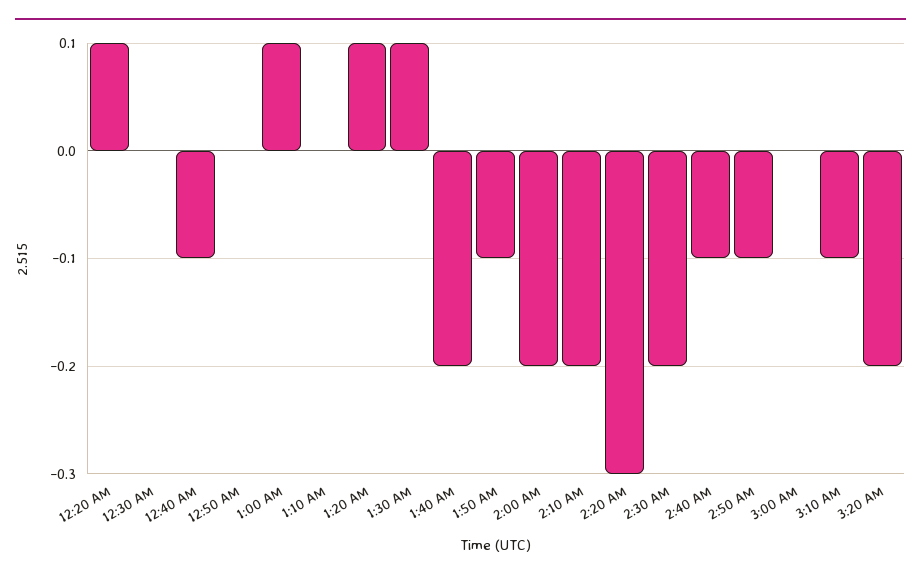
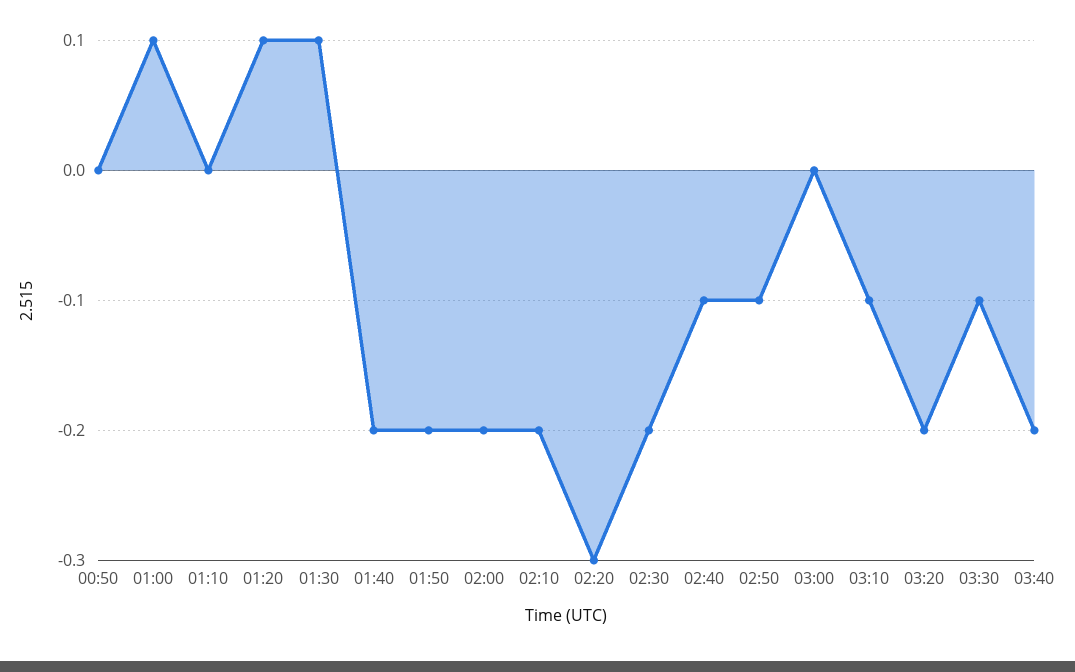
12:20 AM: 0.1 -> none
12:30 AM: 0 -> none
12:40 AM: -0.1 -> none
1:50 AM: -0.1 -> -0.2
03:30: none -> -0.1
03:40: none -> -0.2

